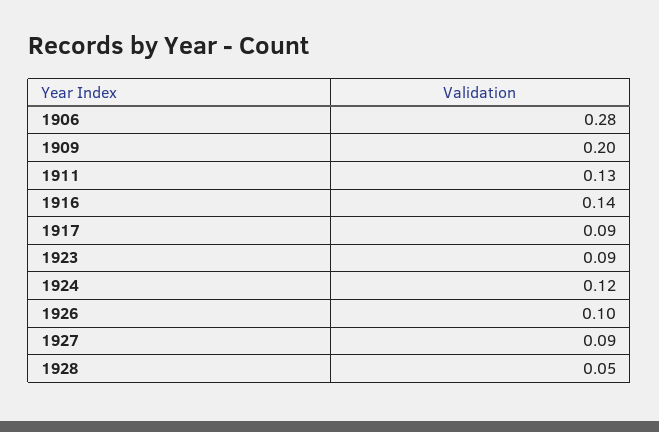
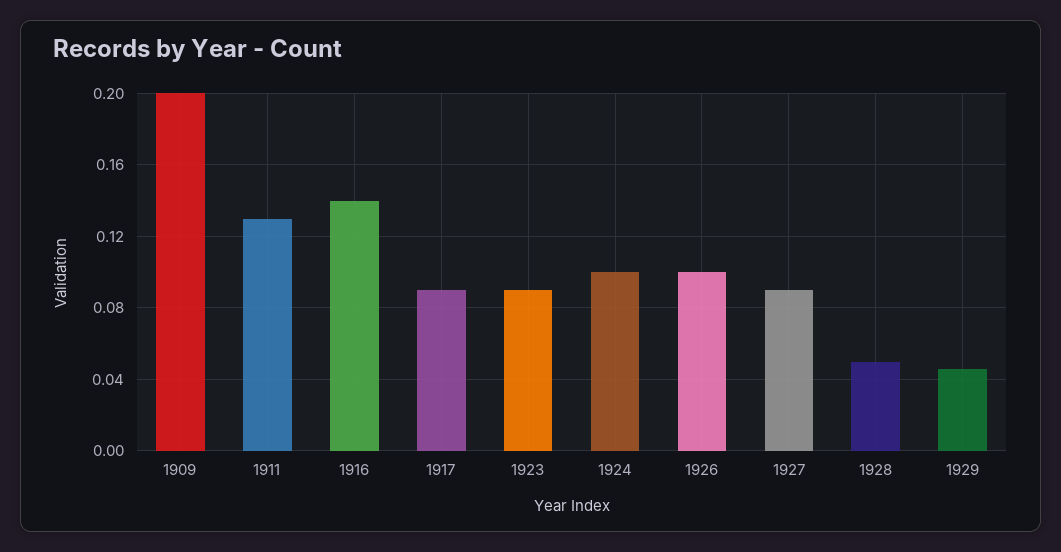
1906: 0.28 -> none
1924: 0.12 -> 0.1
1929: none -> 0.045

